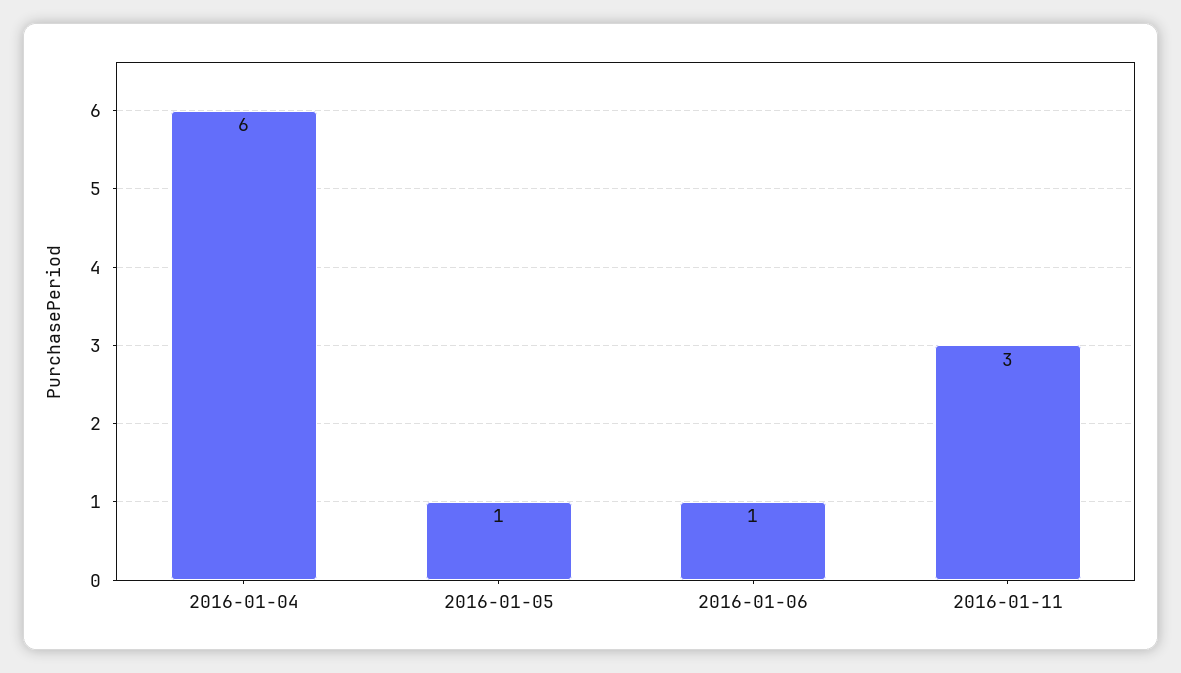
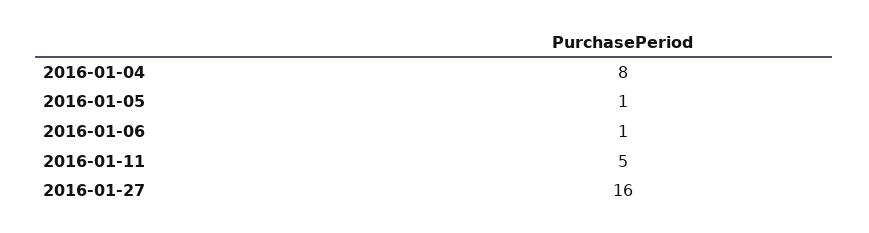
2016-01-04: 6 -> 8
2016-01-11: 3 -> 5
2016-01-27: none -> 16

